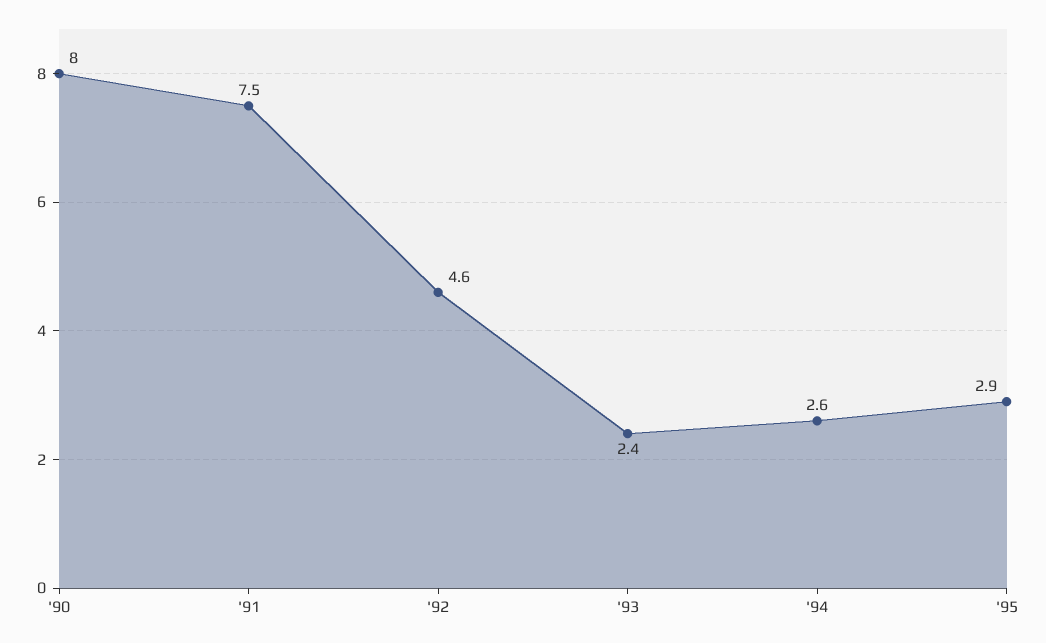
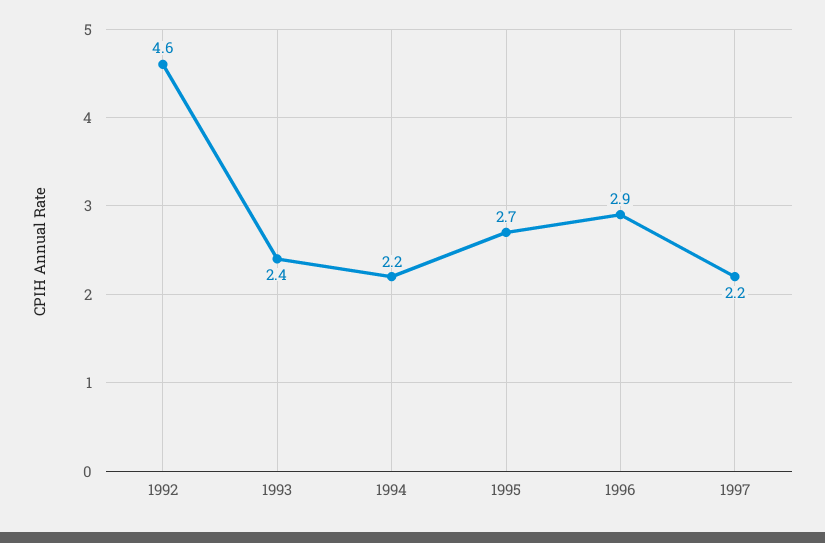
'90: 8 -> none
'91: 7.5 -> none
'94: 2.6 -> 2.2
'95: 2.9 -> 2.7
1996: none -> 2.9
1997: none -> 2.2

